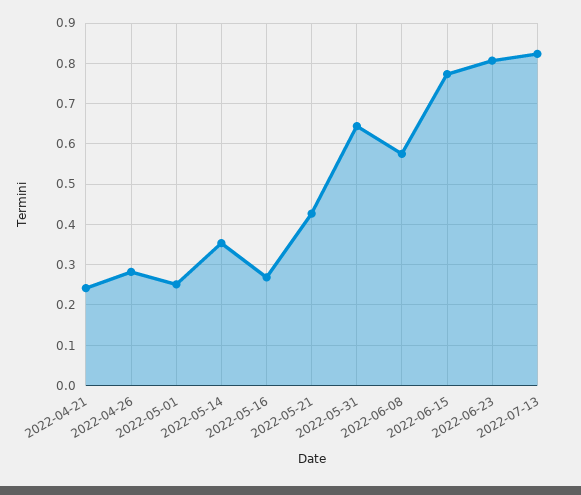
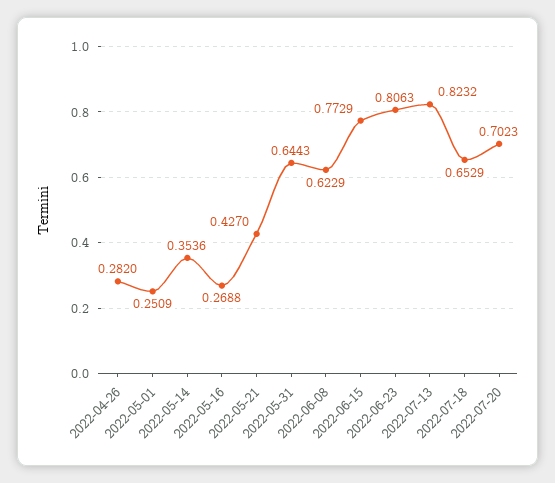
2022-04-21: 0.24 -> none
2022-06-08: 0.58 -> 0.6229
2022-07-18: none -> 0.6529
2022-07-20: none -> 0.7023

